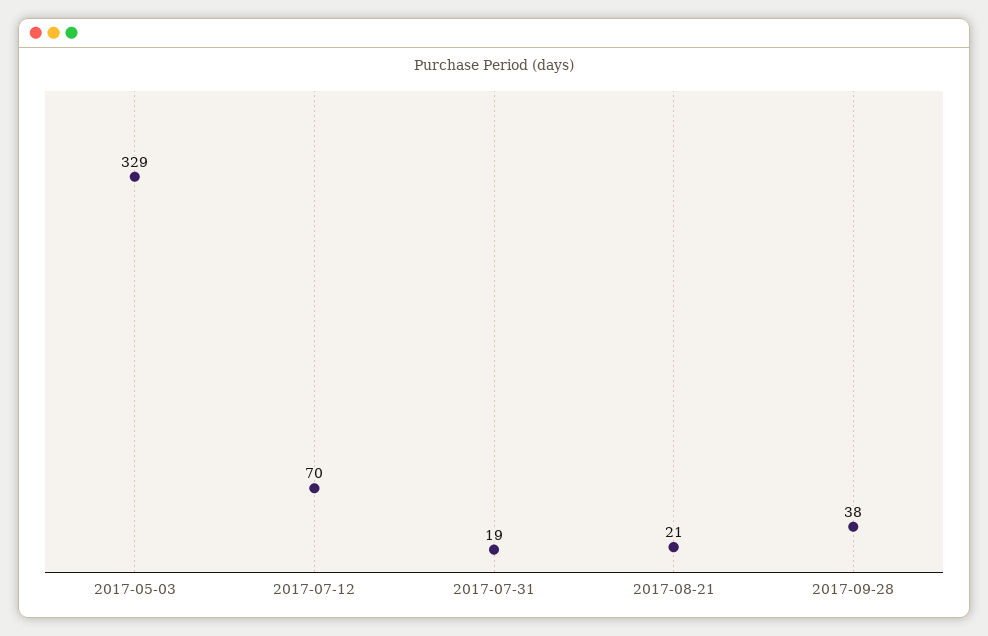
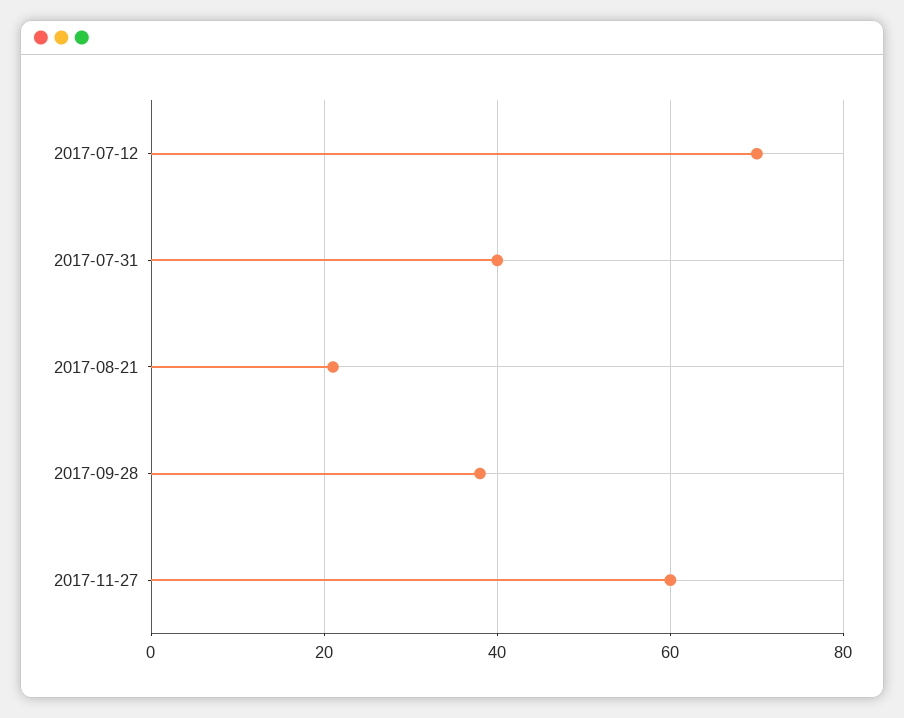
2017-05-03: 329 -> none
2017-07-31: 19 -> 40
2017-11-27: none -> 60

